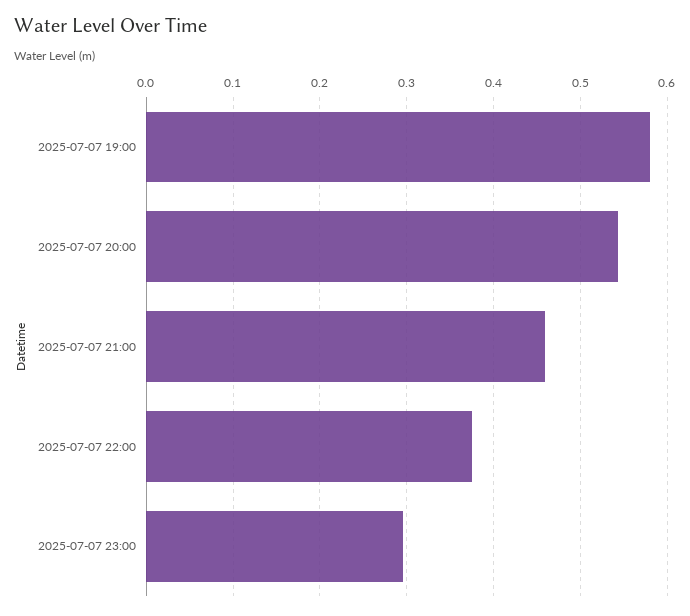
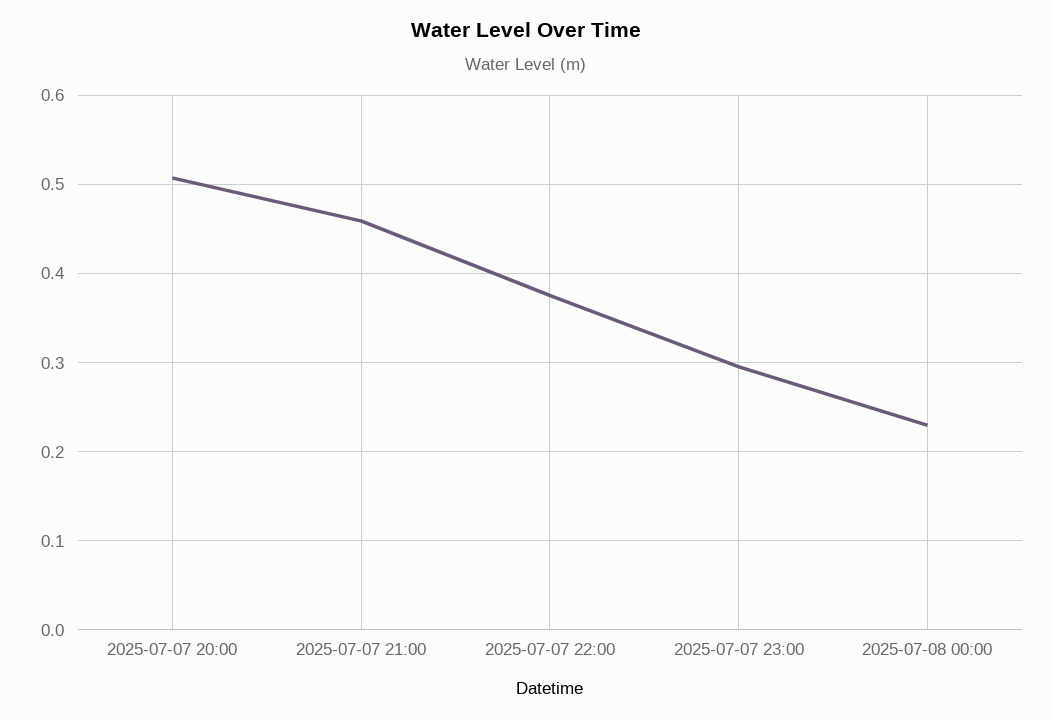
2025-07-07 19:00: 0.58 -> none
2025-07-07 20:00: 0.54 -> 0.51
2025-07-08 00:00: none -> 0.23

